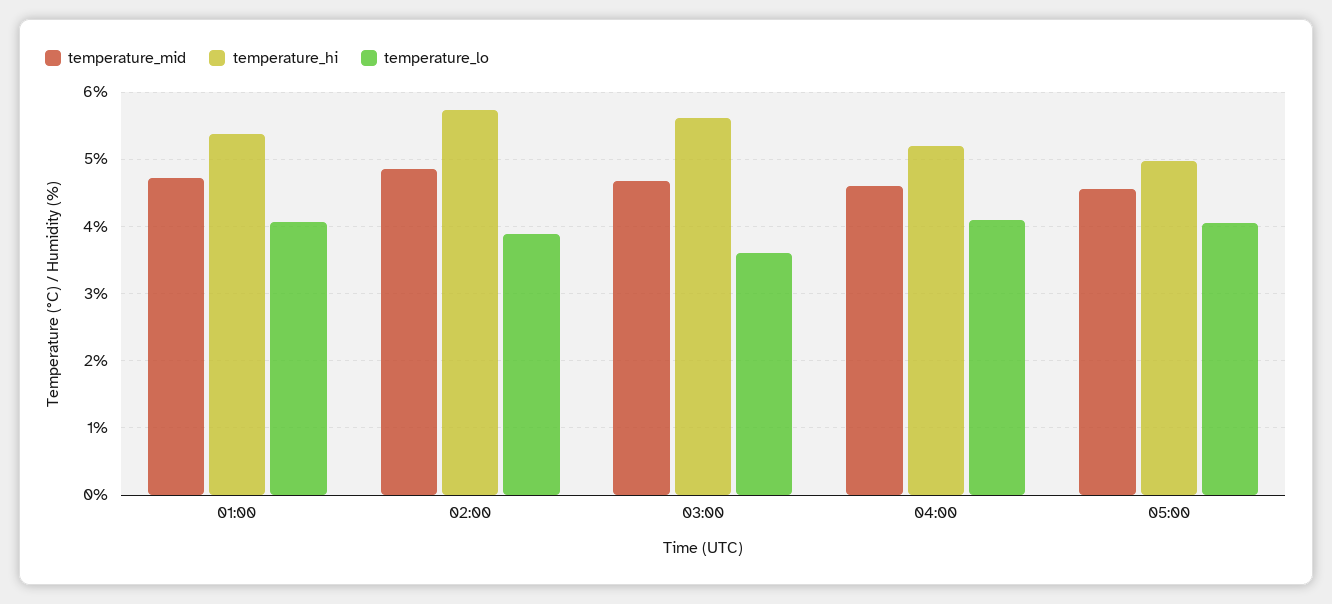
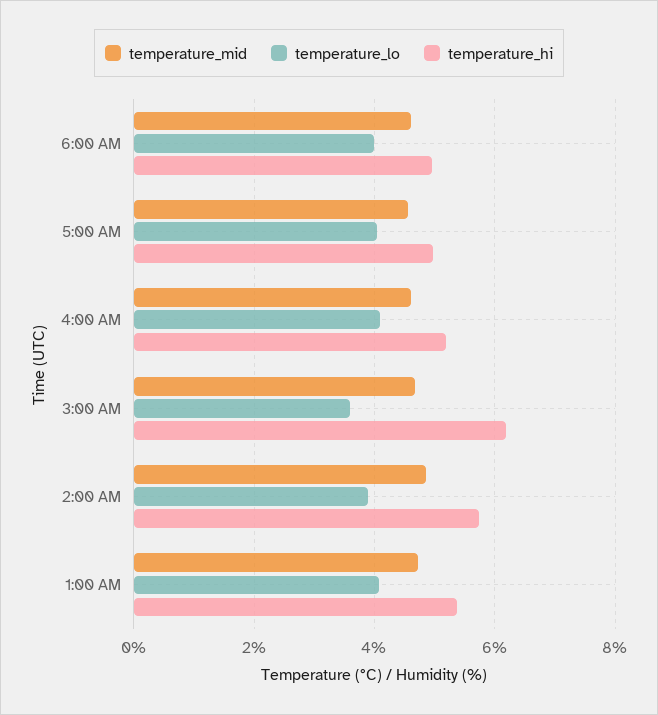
temperature_hi, 03:00: 5.6 -> 6.2
temperature_mid, 6:00 AM: none -> 4.6
temperature_lo, 6:00 AM: none -> 4
temperature_hi, 6:00 AM: none -> 5

